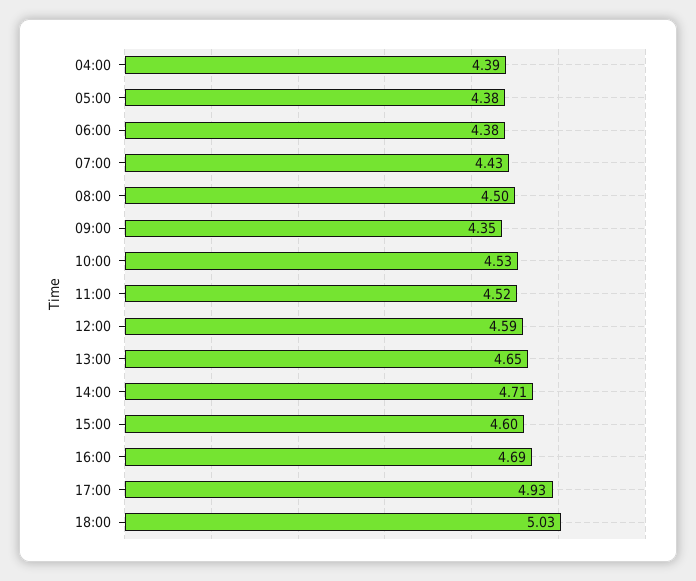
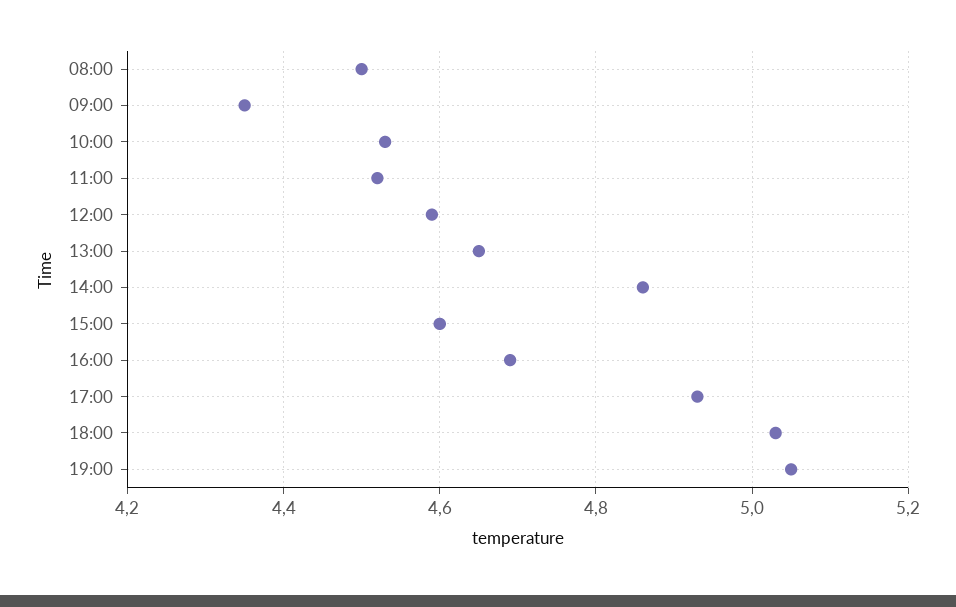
04:00: 4.39 -> none
05:00: 4.38 -> none
06:00: 4.38 -> none
07:00: 4.43 -> none
14:00: 4.71 -> 4.85
19:00: none -> 5.05

